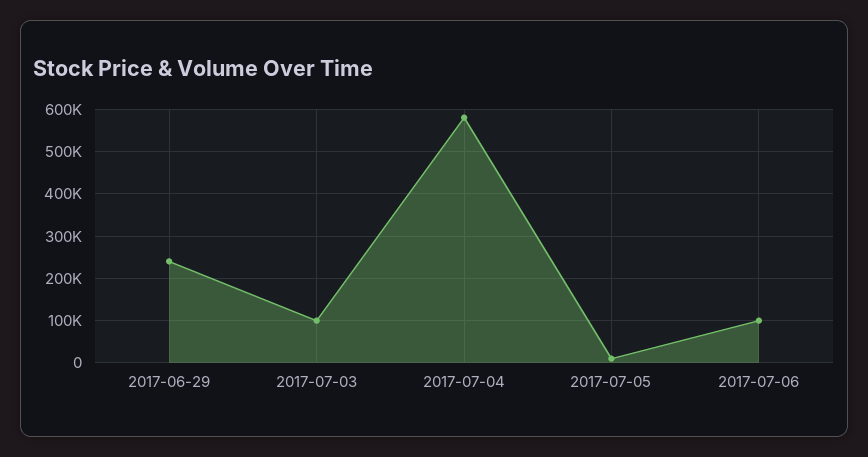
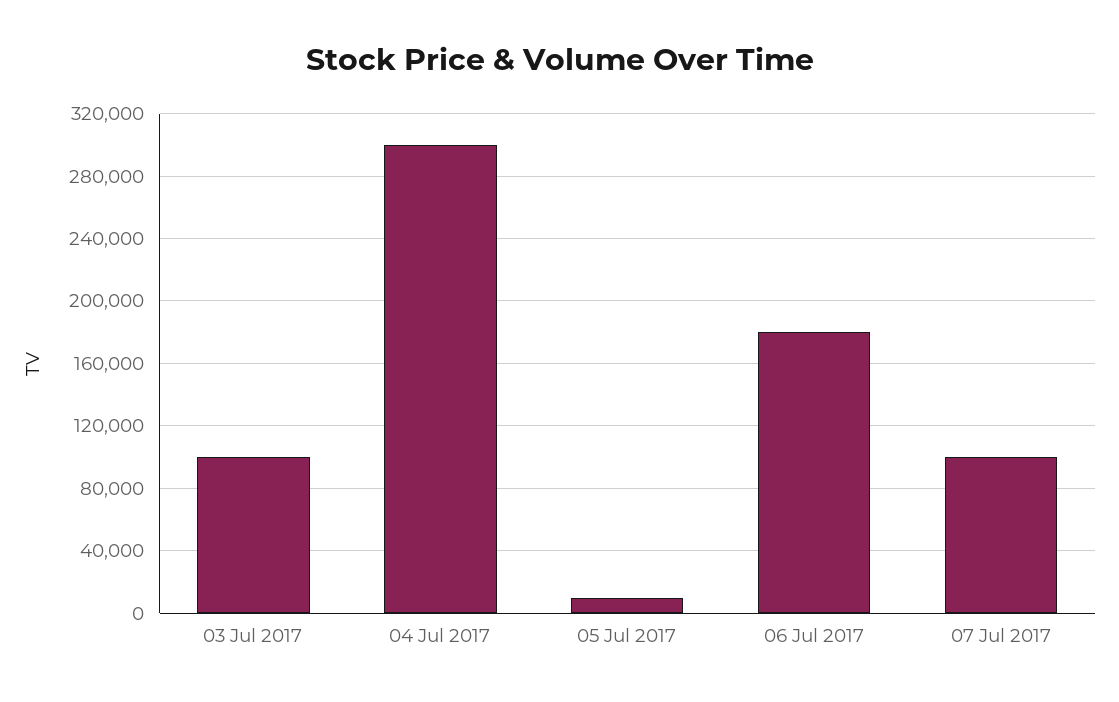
2017-06-29: 240000 -> none
2017-07-04: 580000 -> 300000
2017-07-06: 100000 -> 180000
07 Jul 2017: none -> 100000

